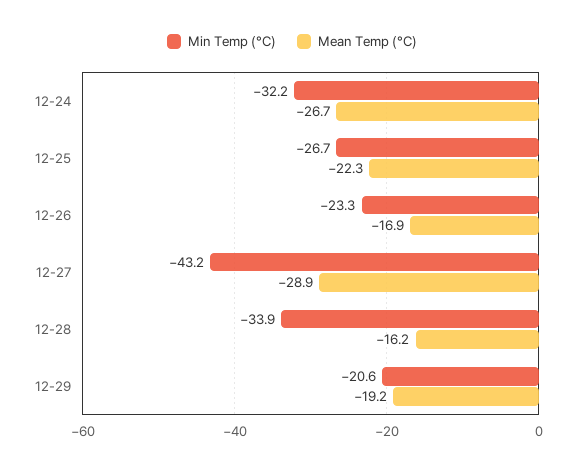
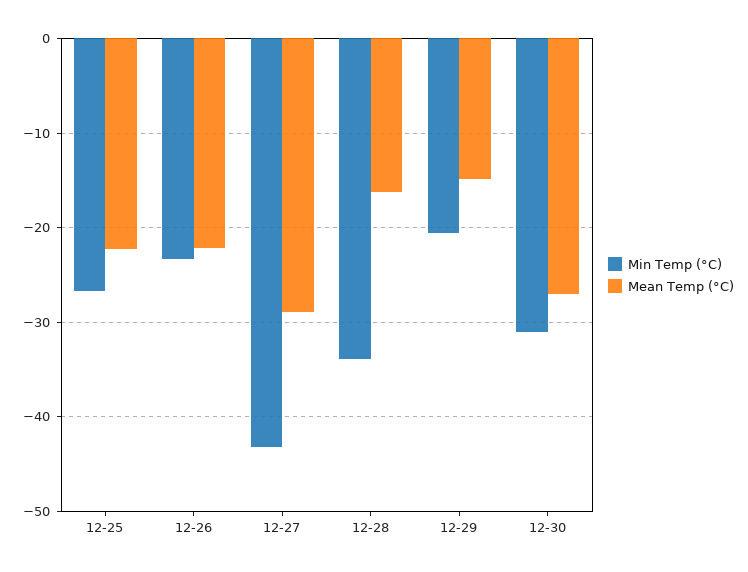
Min Temp (°C), 12-24: -32.2 -> none
Mean Temp (°C), 12-24: -26.7 -> none
Mean Temp (°C), 12-26: -16.9 -> -22
Mean Temp (°C), 12-29: -19.2 -> -15
Min Temp (°C), 12-30: none -> -31
Mean Temp (°C), 12-30: none -> -27

